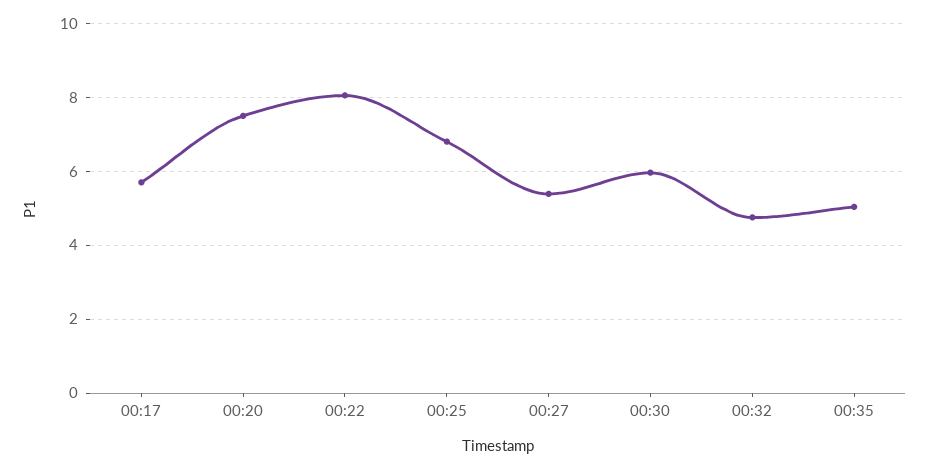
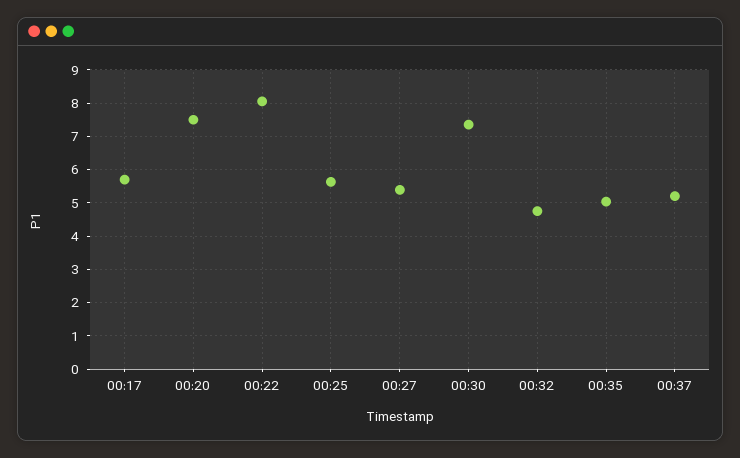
00:25: 6.8 -> 5.6
00:30: 6 -> 7.4
00:37: none -> 5.2

